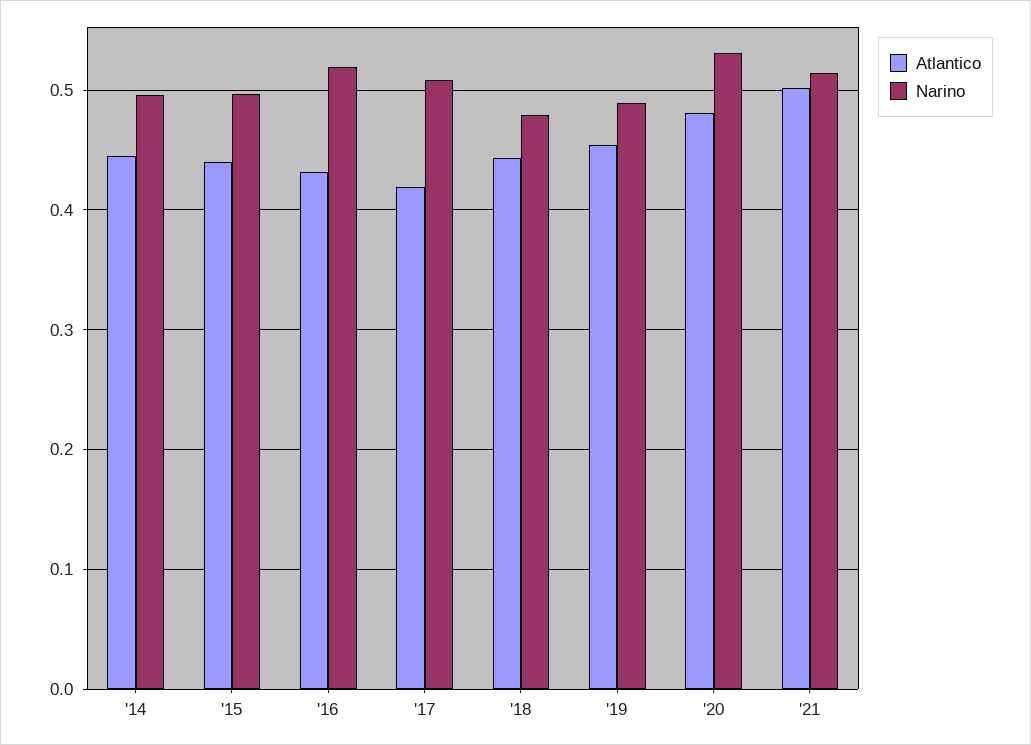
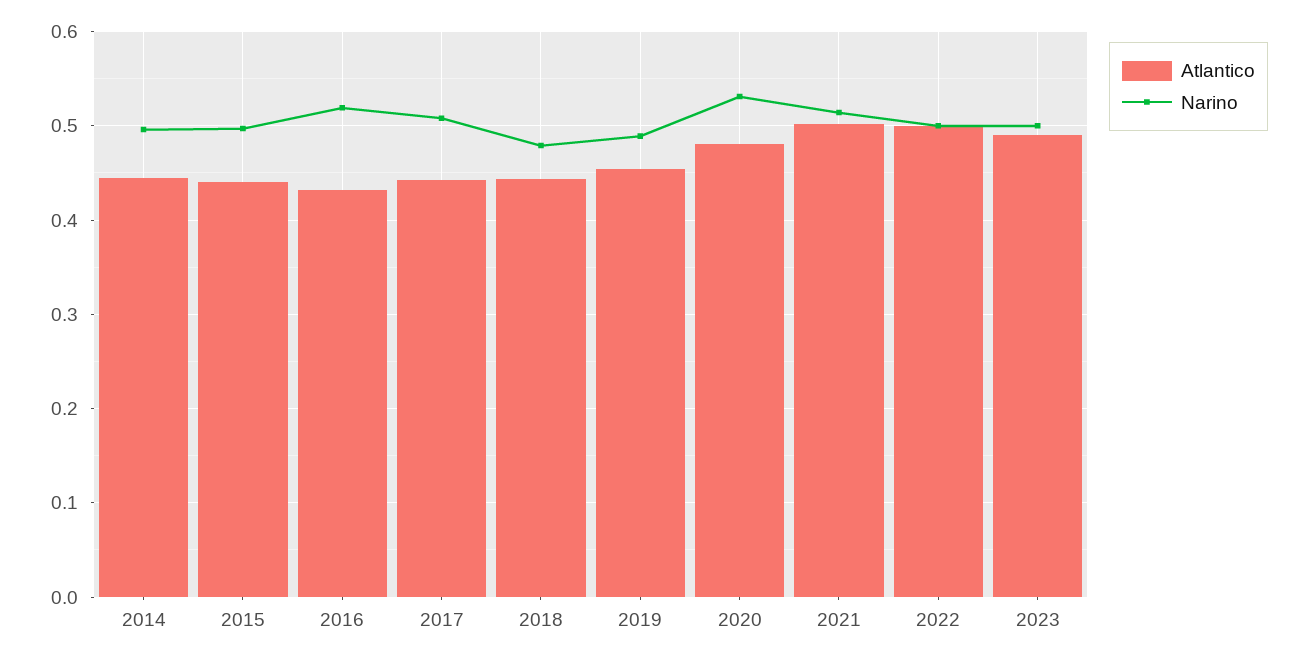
Atlantico, '17: 0.42 -> 0.44
Atlantico, 2022: none -> 0.5
Narino, 2022: none -> 0.5
Atlantico, 2023: none -> 0.49
Narino, 2023: none -> 0.5

